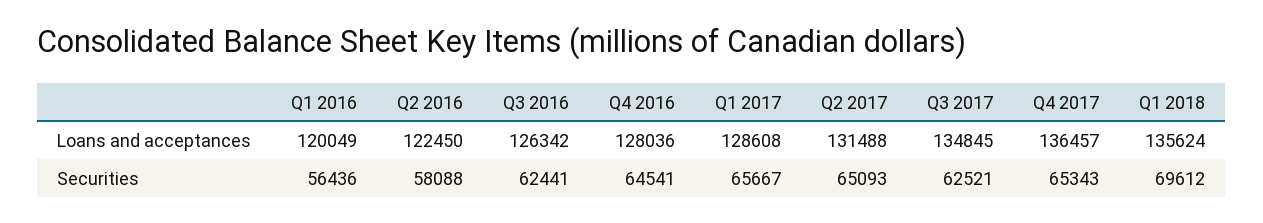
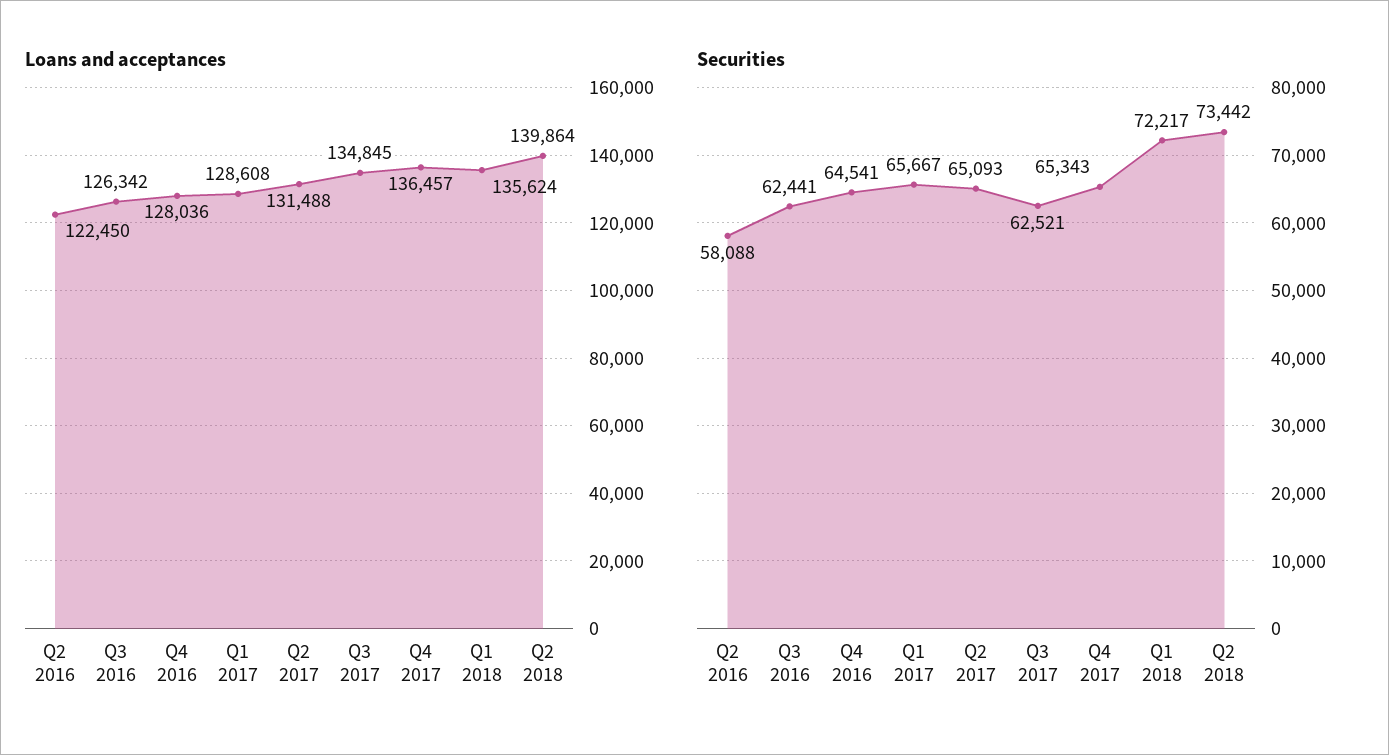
Loans and acceptances, Q1 2016: 120049 -> none
Securities, Q1 2016: 56436 -> none
Securities, Q1 2018: 69612 -> 72217
Loans and acceptances, Q2 2018: none -> 139864
Securities, Q2 2018: none -> 73442

